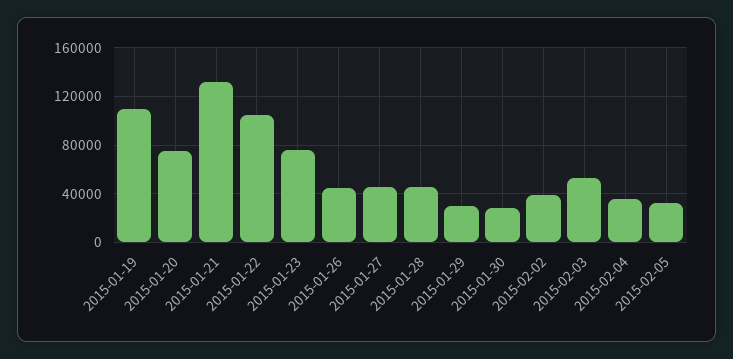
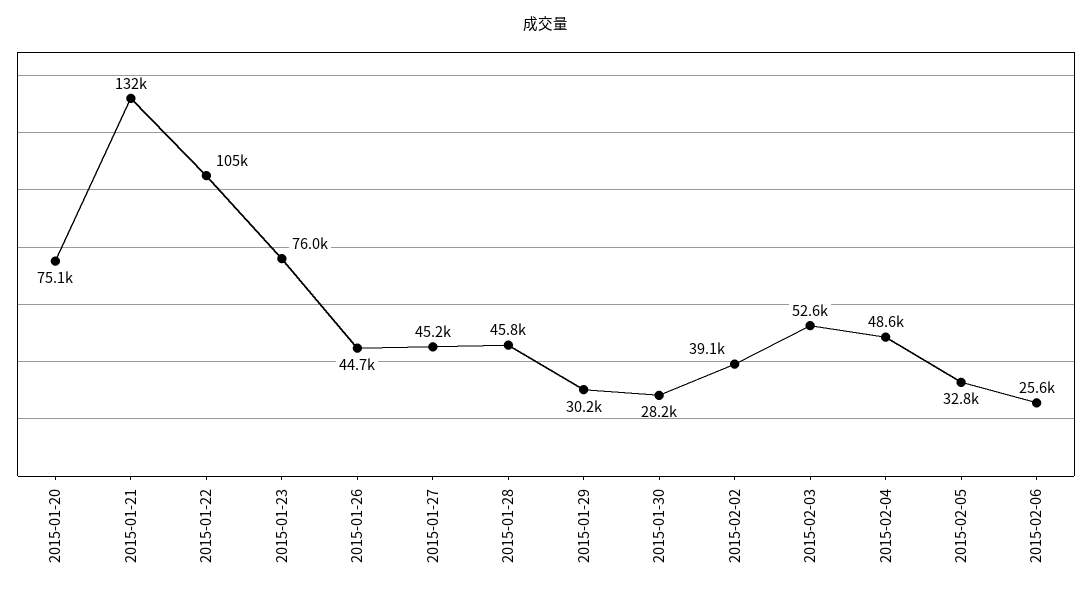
2015-01-19: 110000 -> none
2015-02-04: 35000 -> 48600
2015-02-06: none -> 25600

